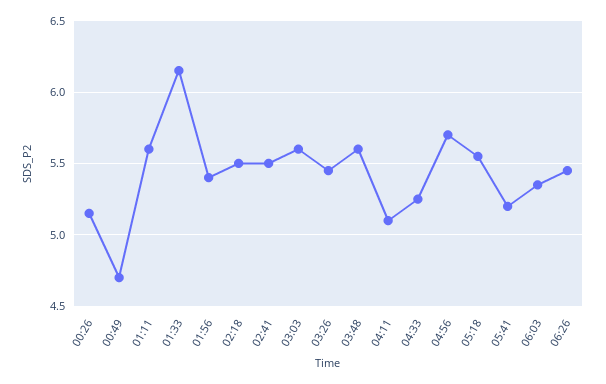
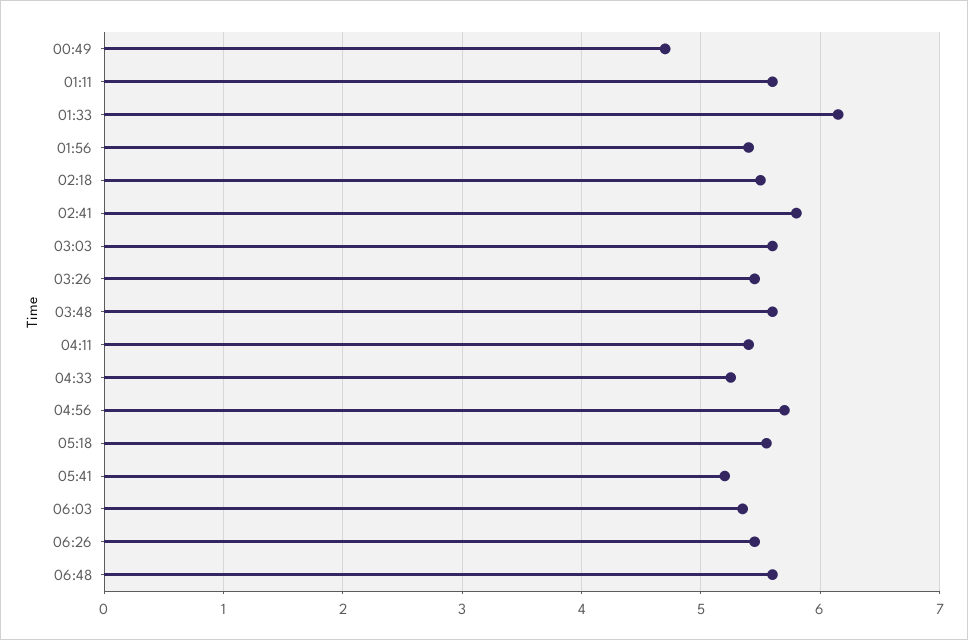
00:26: 5.15 -> none
02:41: 5.5 -> 5.8
04:11: 5.1 -> 5.4
06:48: none -> 5.6

